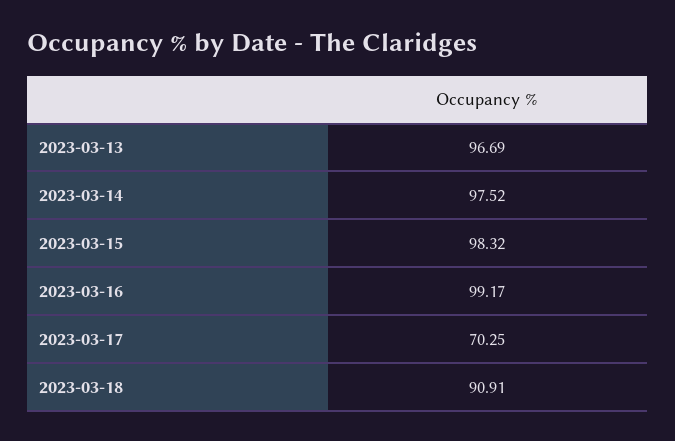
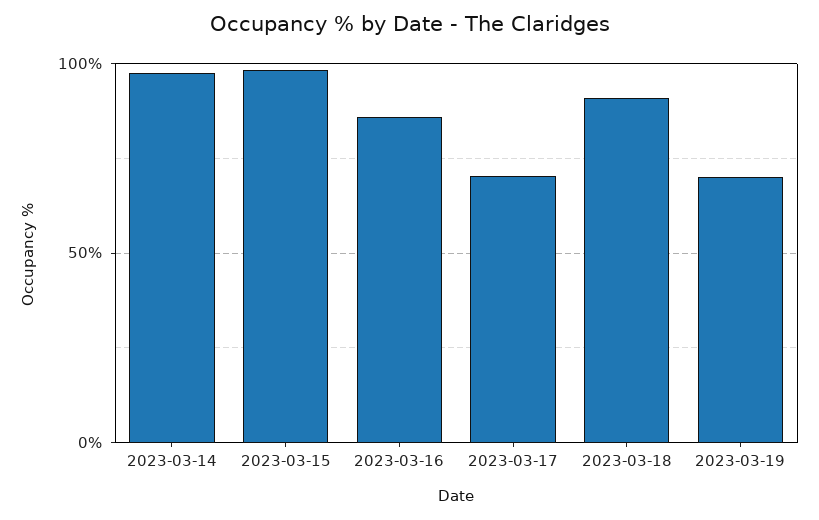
2023-03-13: 96.69 -> none
2023-03-16: 99.17 -> 85
2023-03-19: none -> 70

